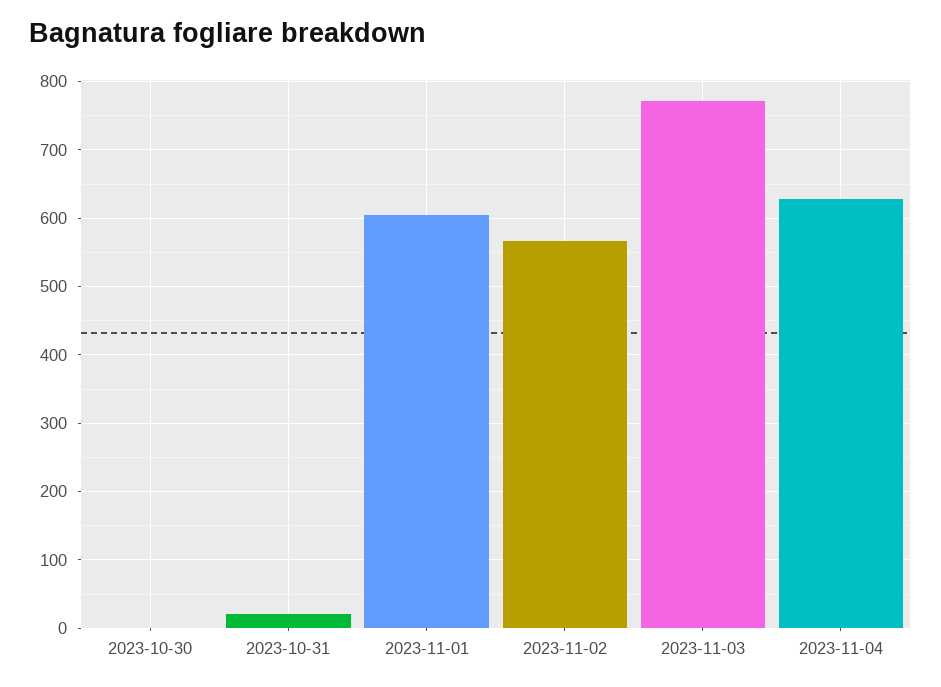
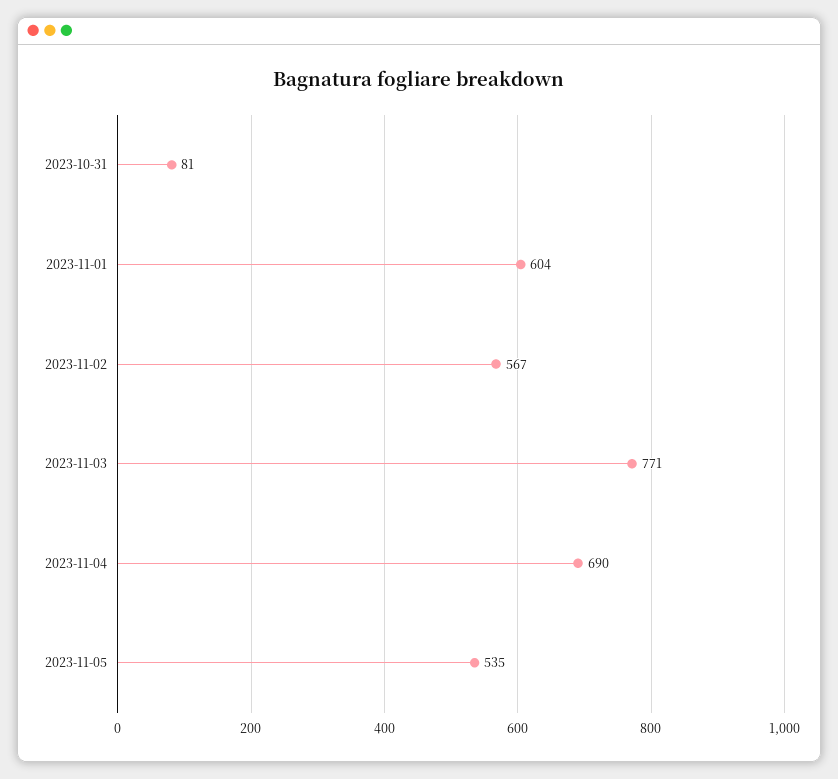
2023-10-30: 0 -> none
2023-10-31: 20 -> 81
2023-11-04: 630 -> 690
2023-11-05: none -> 535

